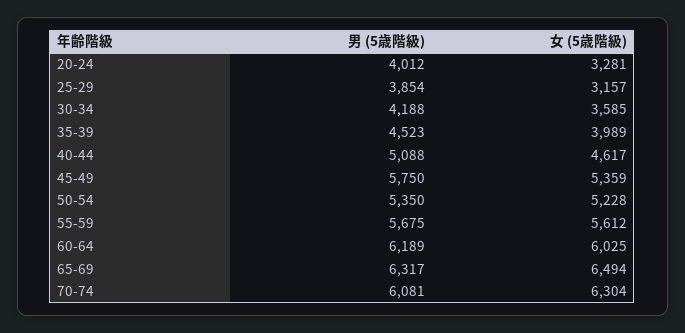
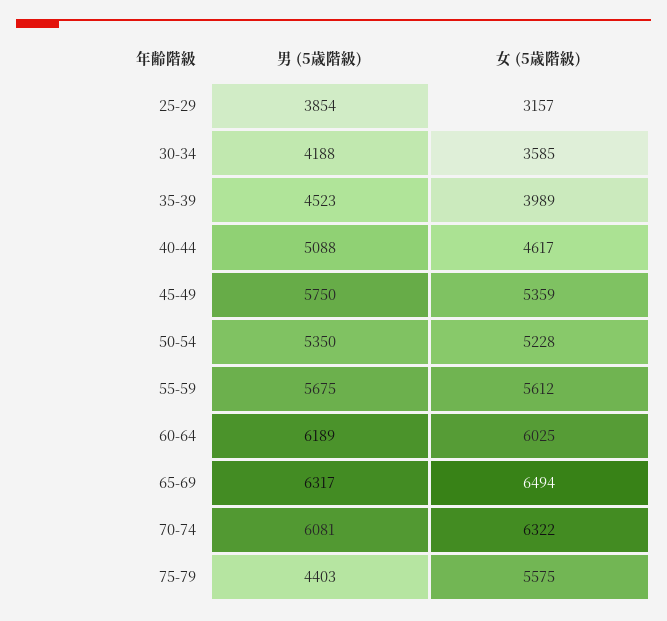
男 (5歳階級), 20-24: 4012 -> none
女 (5歳階級), 20-24: 3281 -> none
女 (5歳階級), 70-74: 6304 -> 6322
男 (5歳階級), 75-79: none -> 4403
女 (5歳階級), 75-79: none -> 5575

